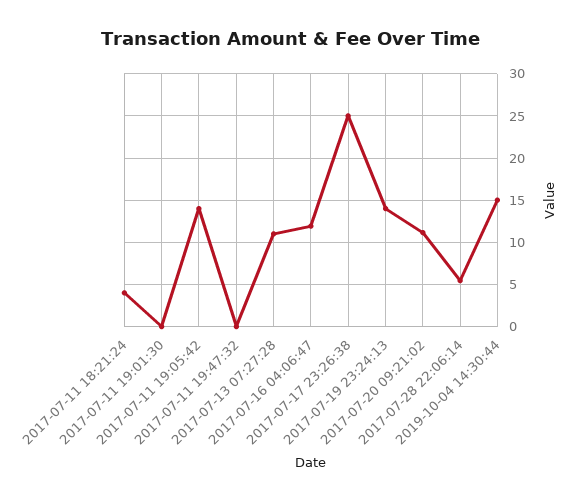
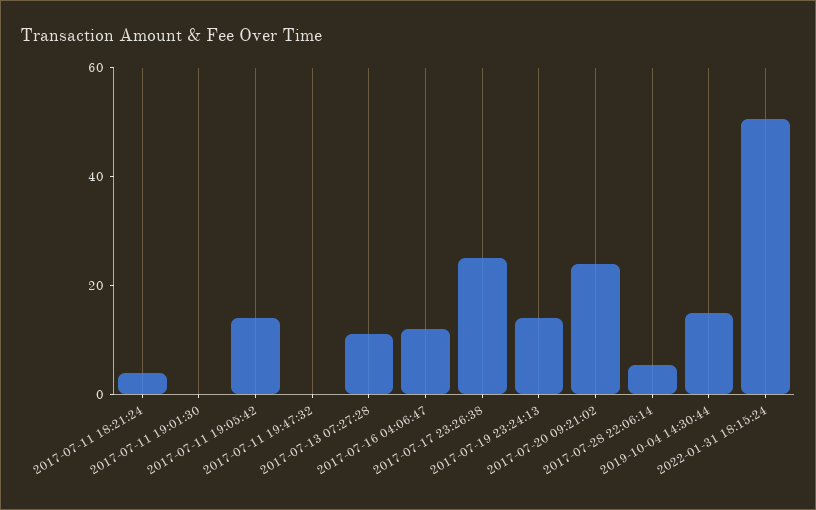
2017-07-20 09:21:02: 11 -> 25
2022-01-31 18:15:24: none -> 50

